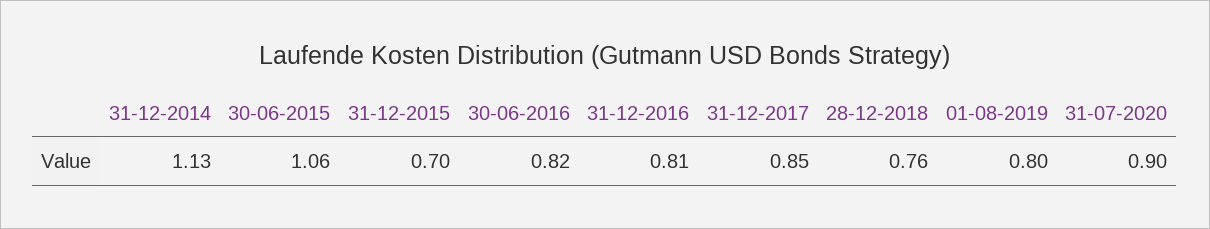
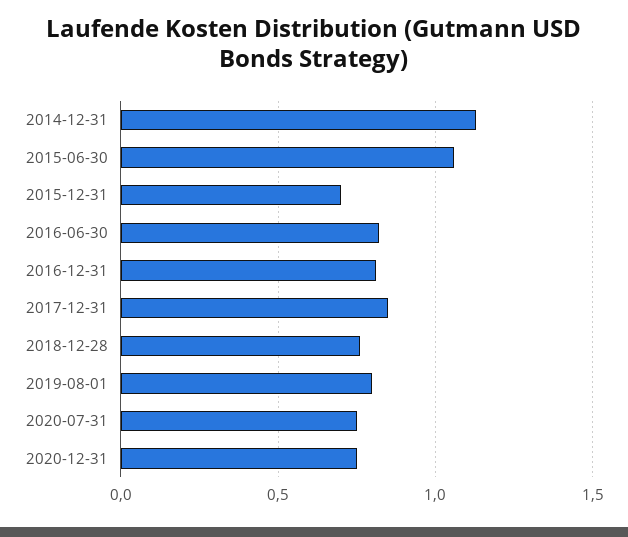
31-07-2020: 0.9 -> 0.75
2020-12-31: none -> 0.75

